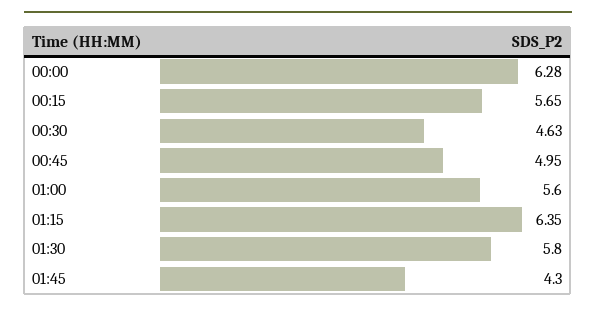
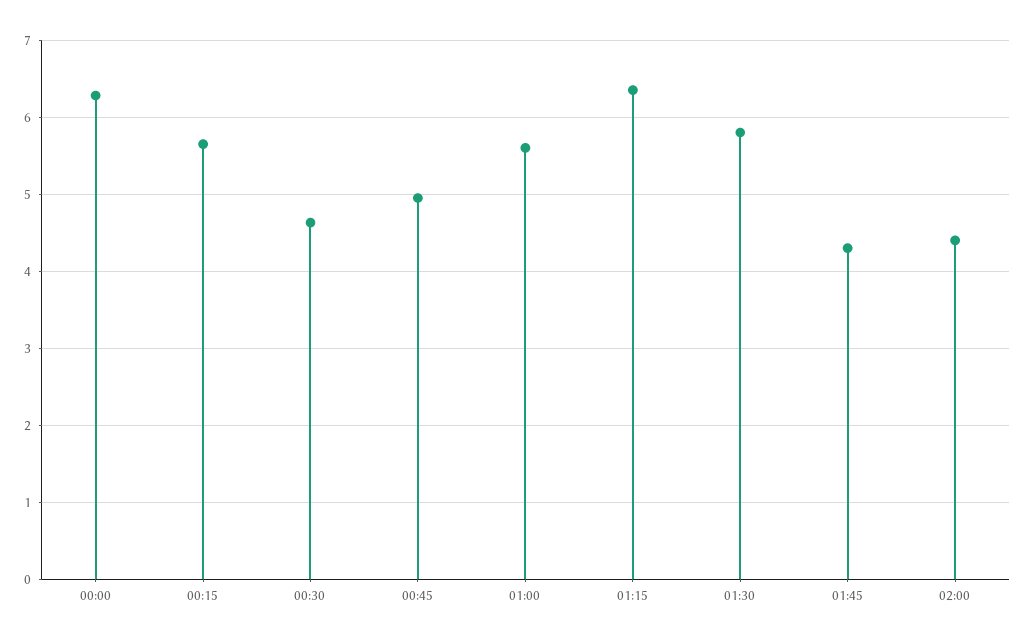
02:00: none -> 4.4

